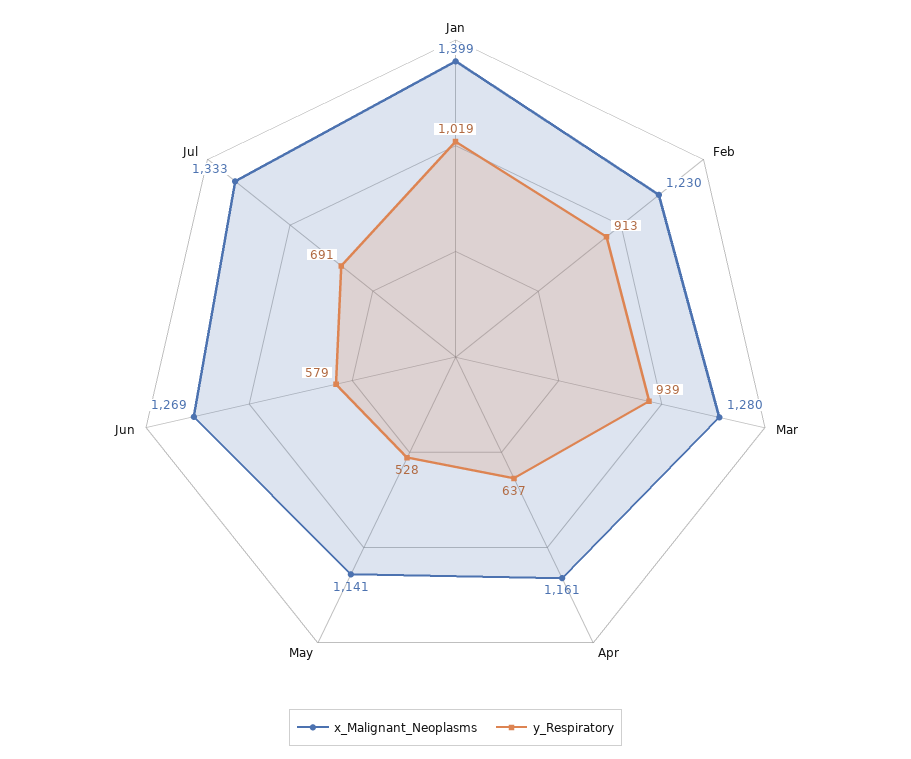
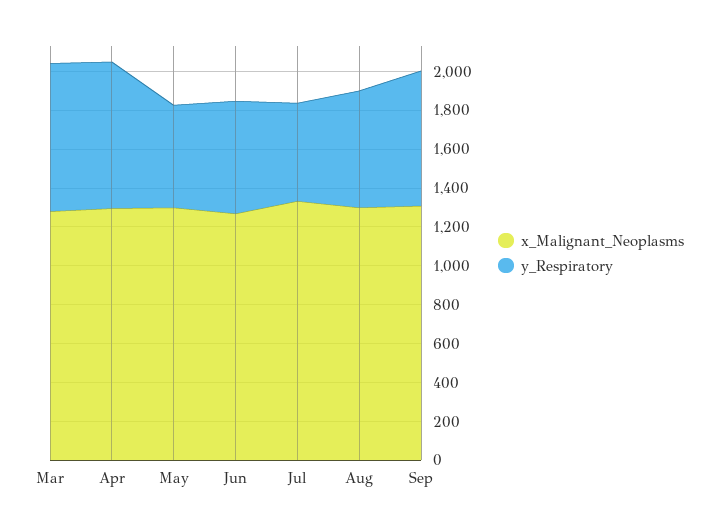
x_Malignant_Neoplasms, Jan: 1399 -> none
y_Respiratory, Jan: 1019 -> none
x_Malignant_Neoplasms, Feb: 1230 -> none
y_Respiratory, Feb: 913 -> none
y_Respiratory, Mar: 939 -> 750
x_Malignant_Neoplasms, Apr: 1161 -> 1300
y_Respiratory, Apr: 637 -> 750
x_Malignant_Neoplasms, May: 1141 -> 1300
y_Respiratory, Jul: 691 -> 500
x_Malignant_Neoplasms, Aug: none -> 1300
y_Respiratory, Aug: none -> 600
x_Malignant_Neoplasms, Sep: none -> 1300
y_Respiratory, Sep: none -> 700

